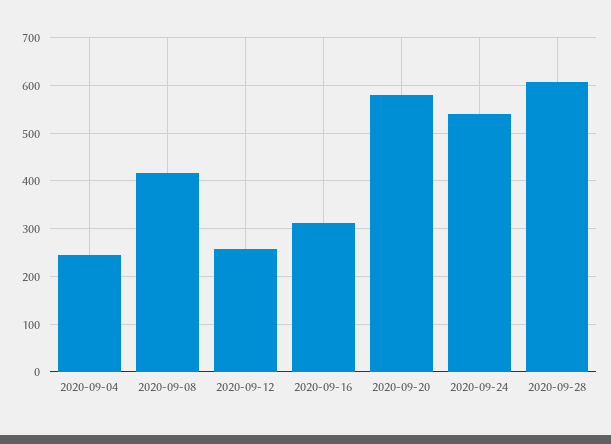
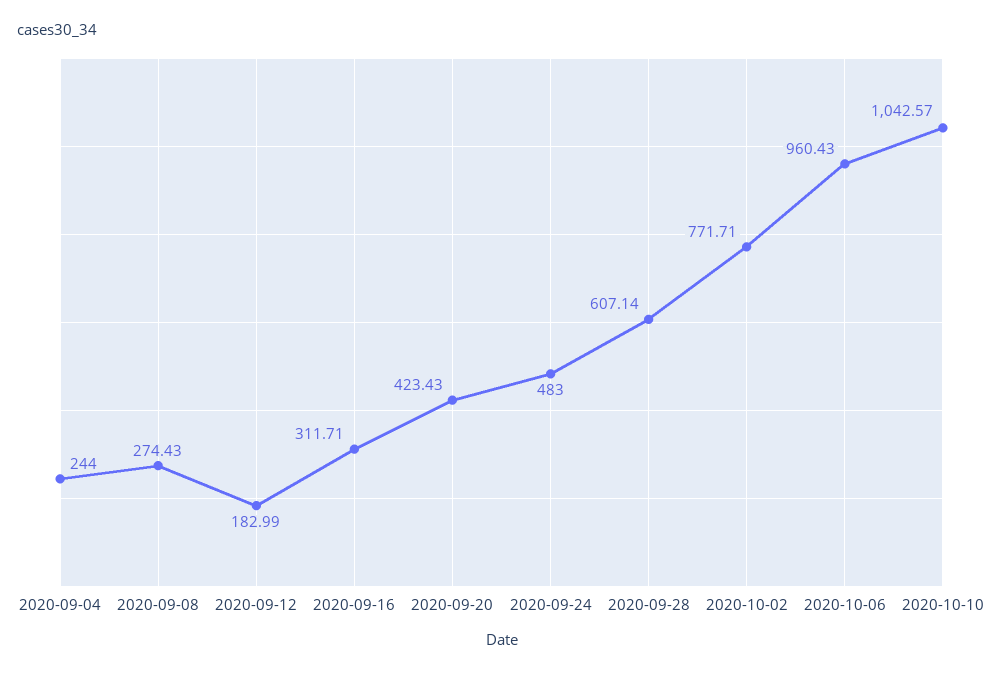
2020-09-08: 420 -> 274.43
2020-09-12: 260 -> 182.99
2020-09-20: 580 -> 423.43
2020-09-24: 540 -> 483
2020-10-02: none -> 771.71
2020-10-06: none -> 960.43
2020-10-10: none -> 1042.57

